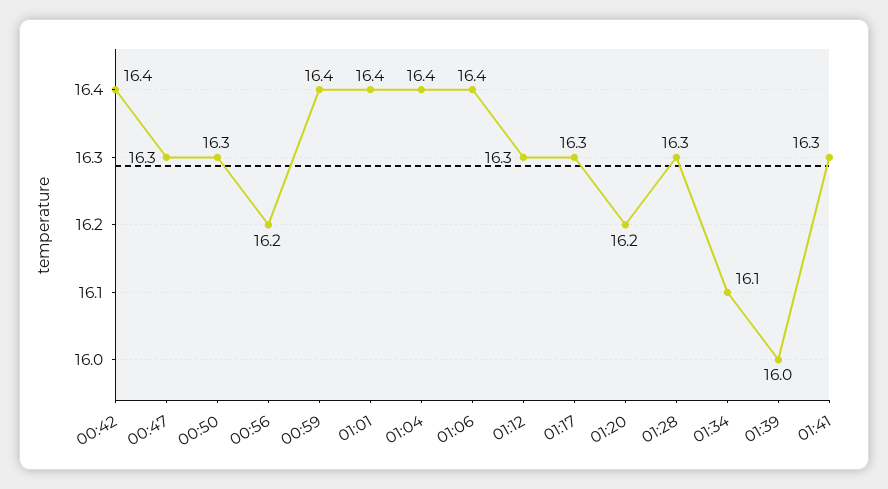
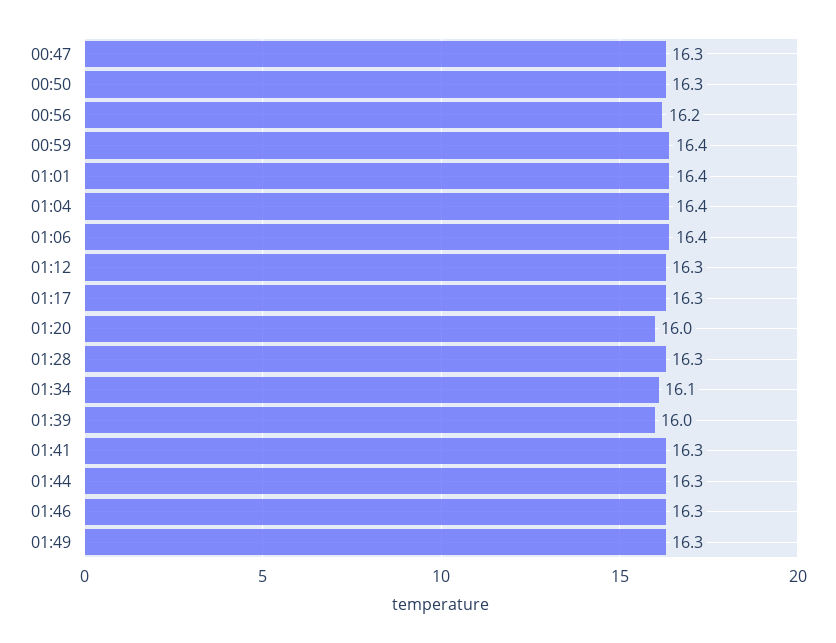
00:42: 16.4 -> none
01:20: 16.2 -> 16
01:44: none -> 16.3
01:46: none -> 16.3
01:49: none -> 16.3

